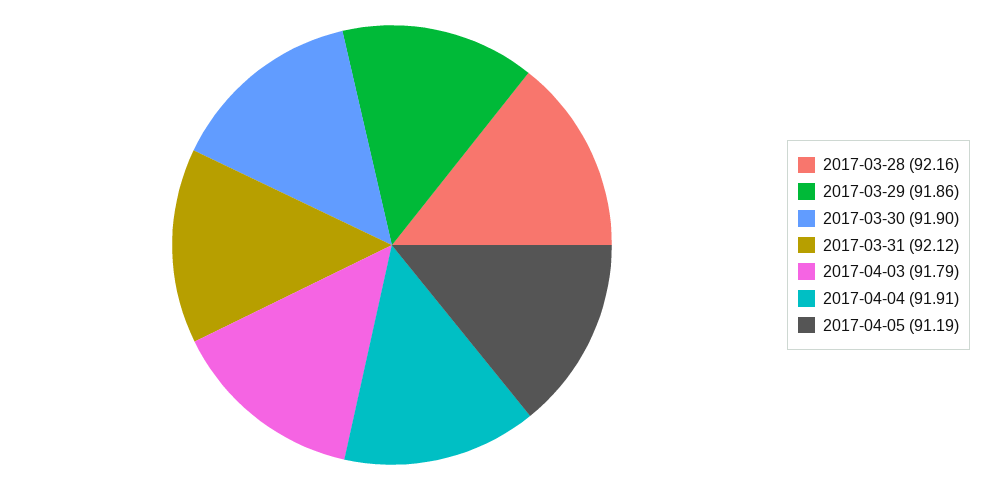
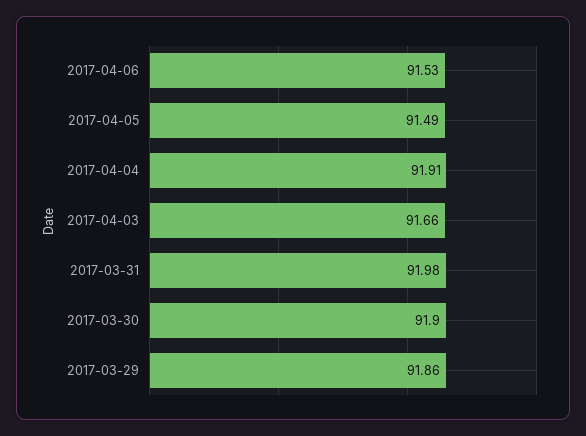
2017-03-28: 92.16 -> none
2017-03-31: 92.12 -> 91.98
2017-04-03: 91.79 -> 91.66
2017-04-05: 91.19 -> 91.49
2017-04-06: none -> 91.53

